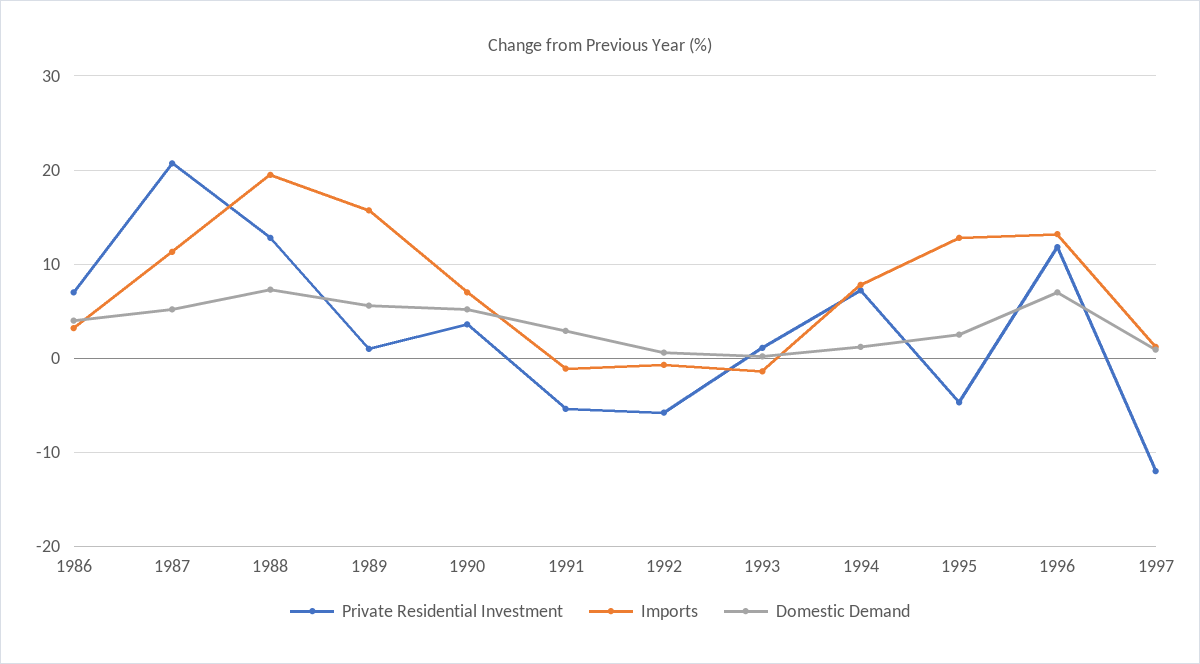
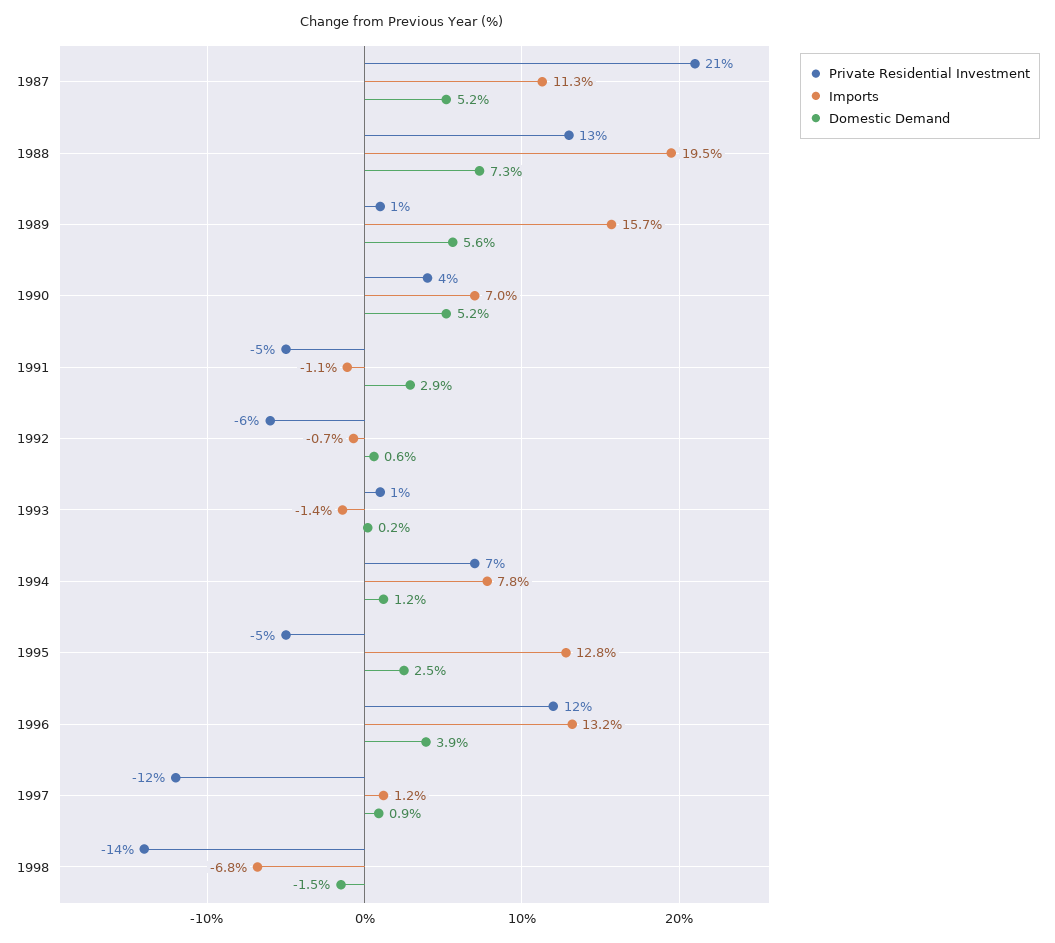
Private Residential Investment, 1986: 7 -> none
Imports, 1986: 3 -> none
Domestic Demand, 1986: 4 -> none
Domestic Demand, 1996: 7 -> 3.9
Private Residential Investment, 1998: none -> -14
Imports, 1998: none -> -6.8
Domestic Demand, 1998: none -> -1.5

